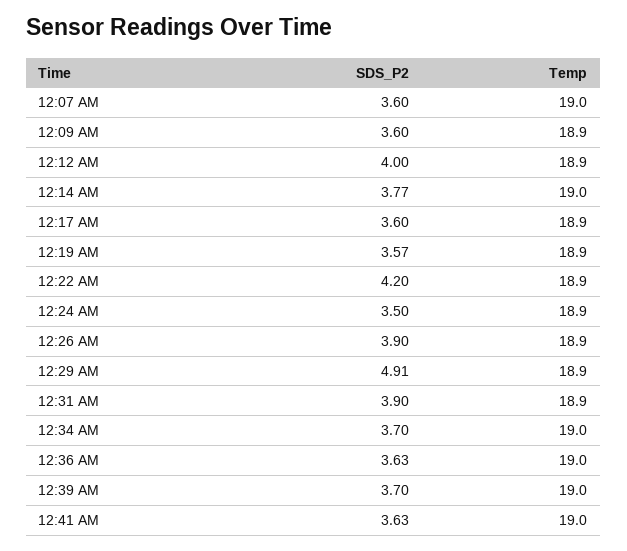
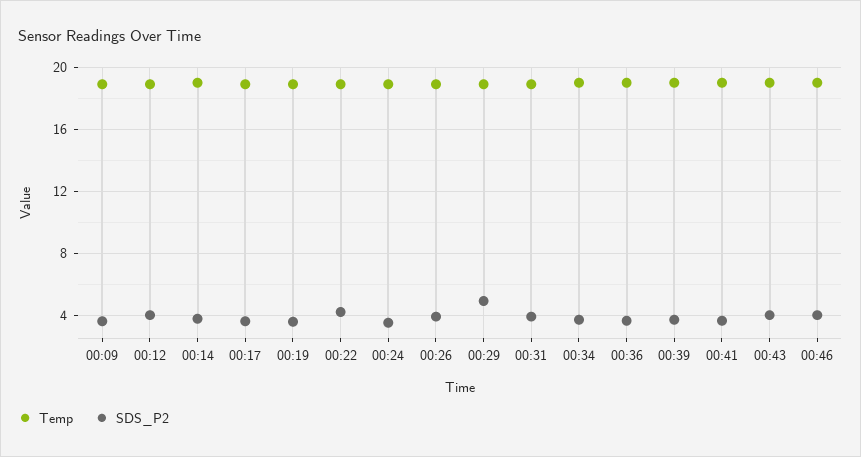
SDS_P2, 12:07 AM: 3.6 -> none
Temp, 12:07 AM: 19 -> none
Temp, 00:43: none -> 19
SDS_P2, 00:43: none -> 4
Temp, 00:46: none -> 19
SDS_P2, 00:46: none -> 4

